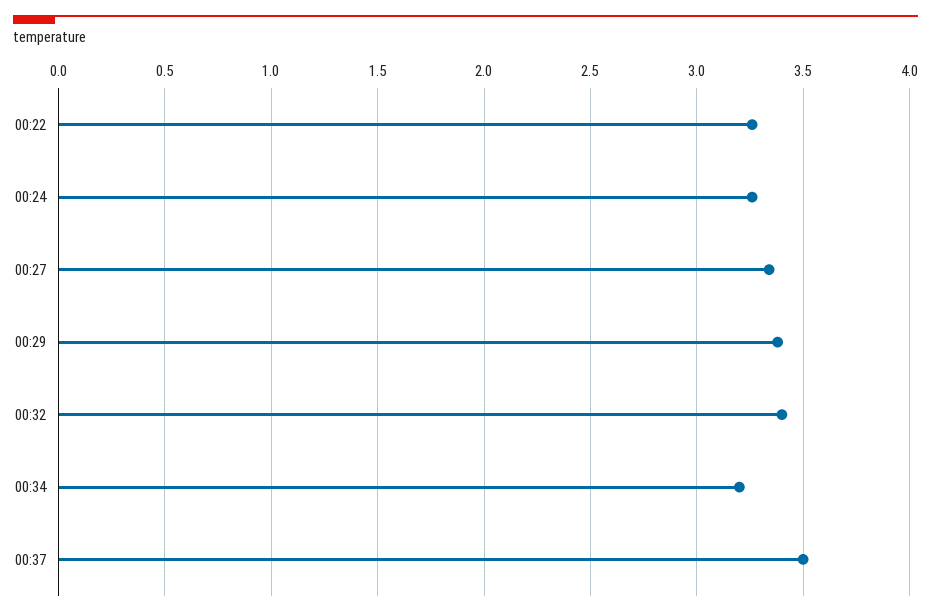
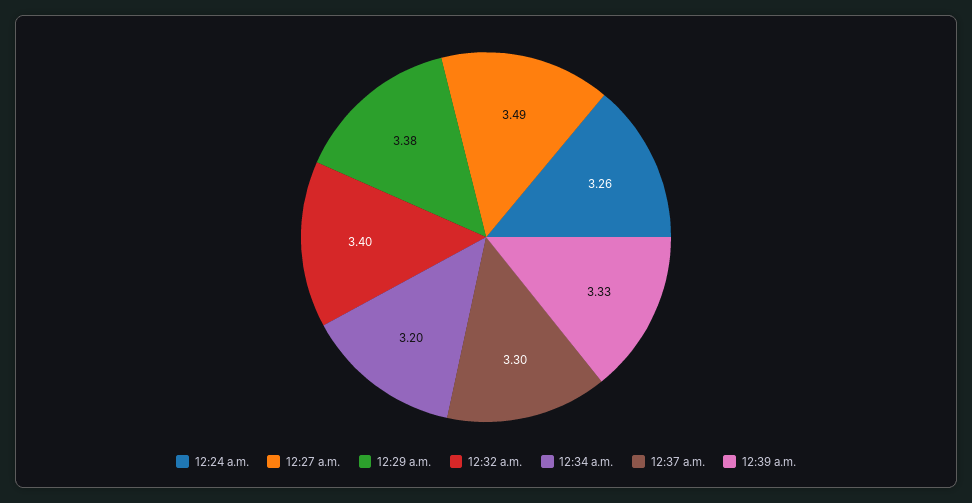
00:22: 3.25 -> none
00:27: 3.35 -> 3.49
00:37: 3.5 -> 3.3
12:39 a.m.: none -> 3.33

